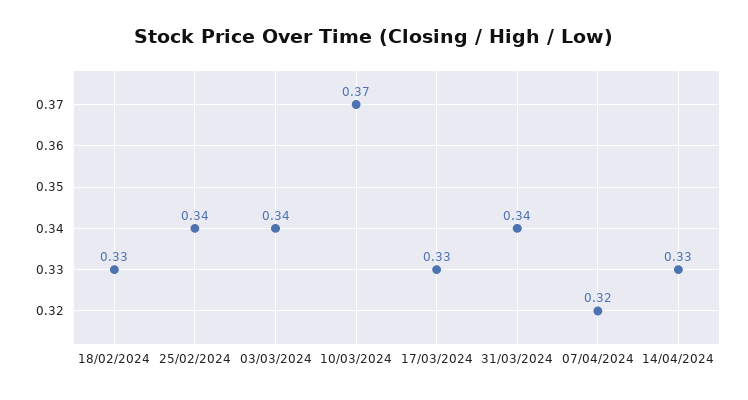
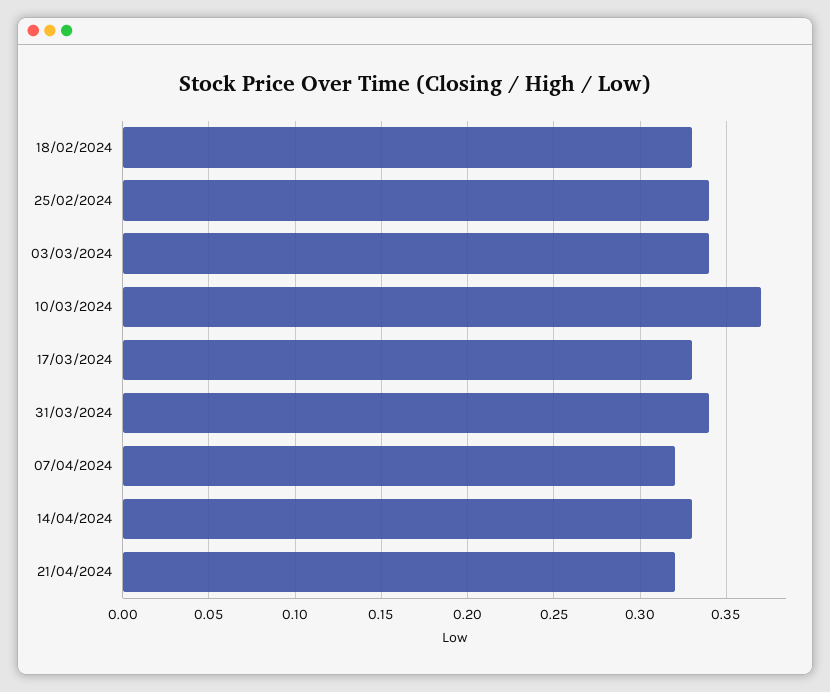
21/04/2024: none -> 0.32

